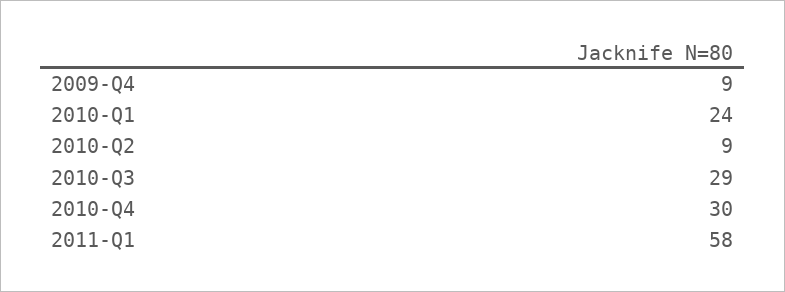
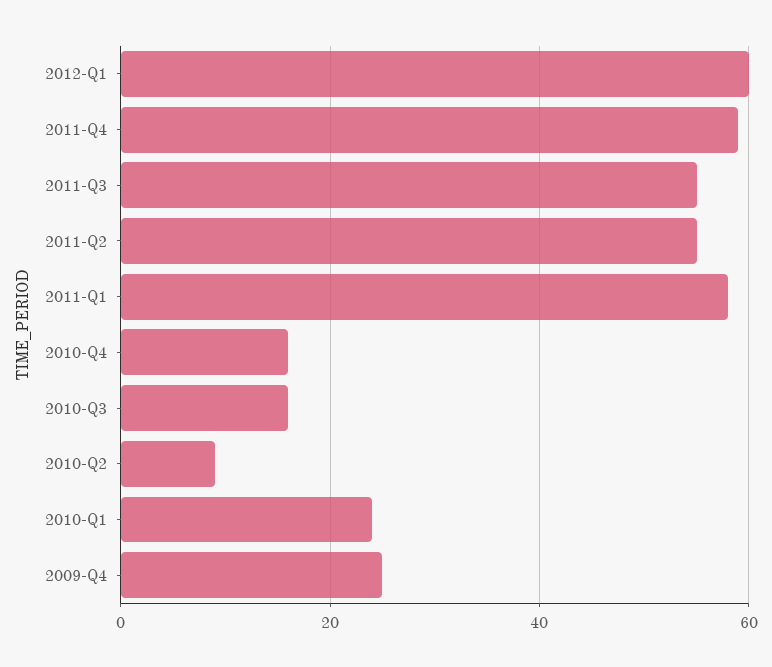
2009-Q4: 9 -> 25
2010-Q3: 29 -> 15
2010-Q4: 30 -> 15
2012-Q1: none -> 60
2011-Q4: none -> 60
2011-Q3: none -> 55
2011-Q2: none -> 55

